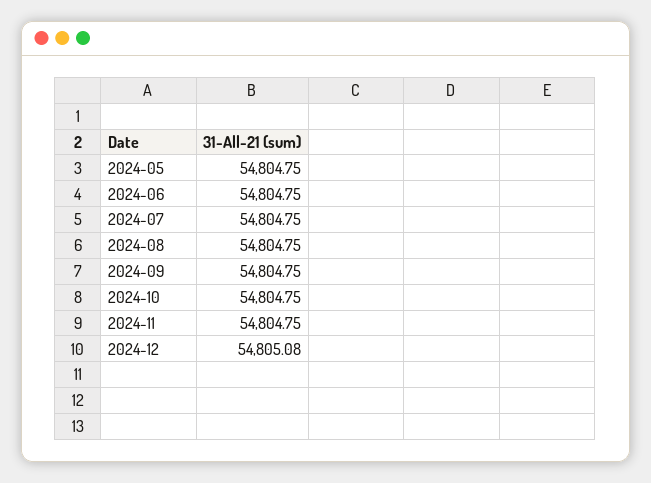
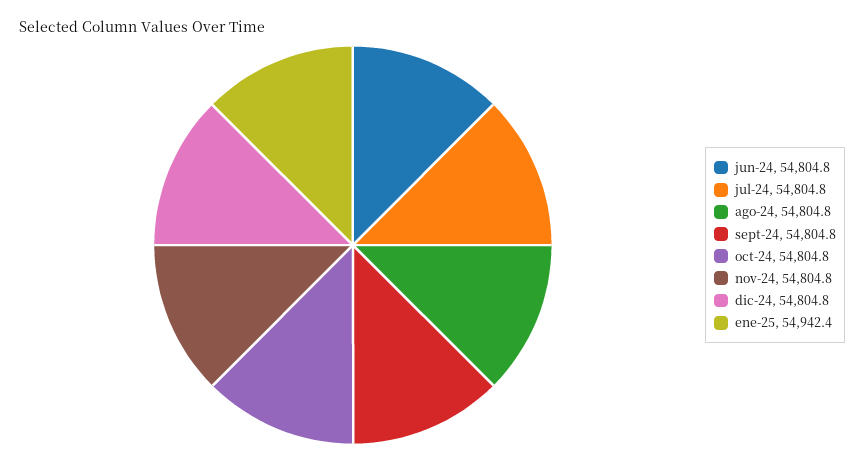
2024-05: 54804.75 -> none
2024-12: 54805.08 -> 54804.8
ene-25: none -> 54942.4

